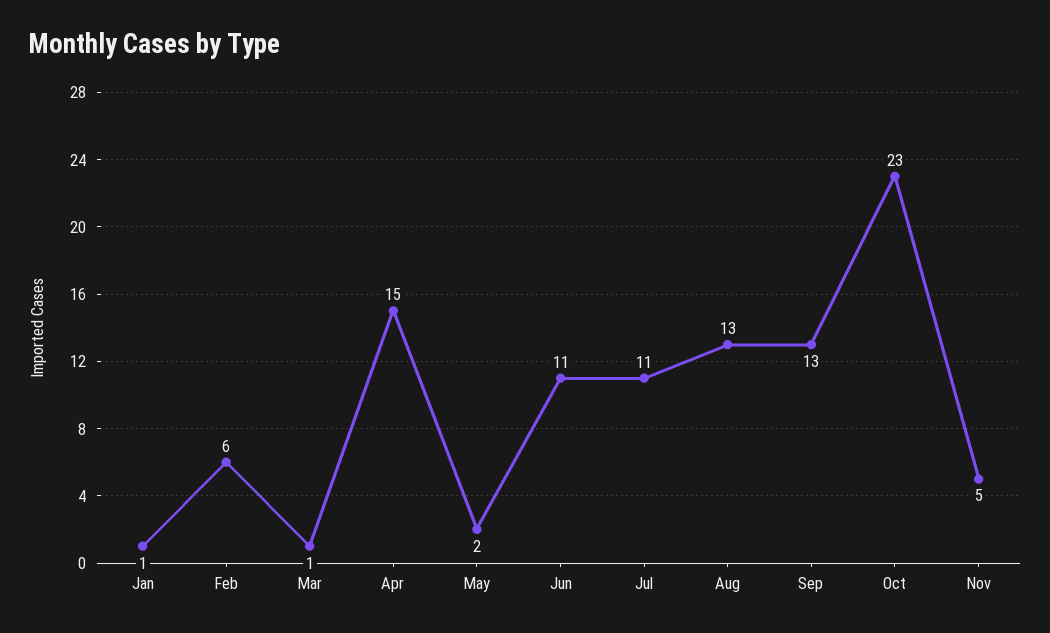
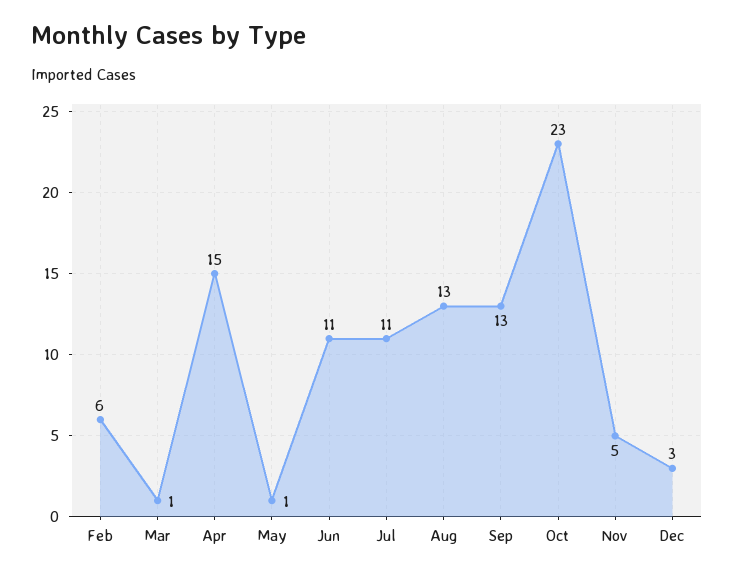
Jan: 1 -> none
May: 2 -> 1
Dec: none -> 3

